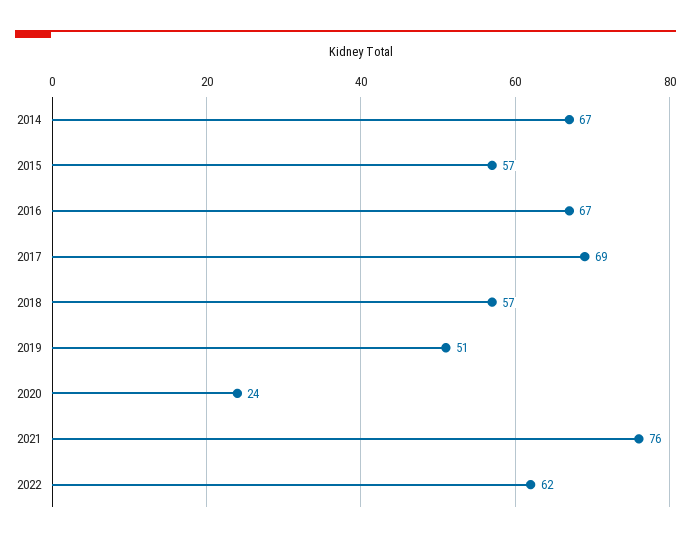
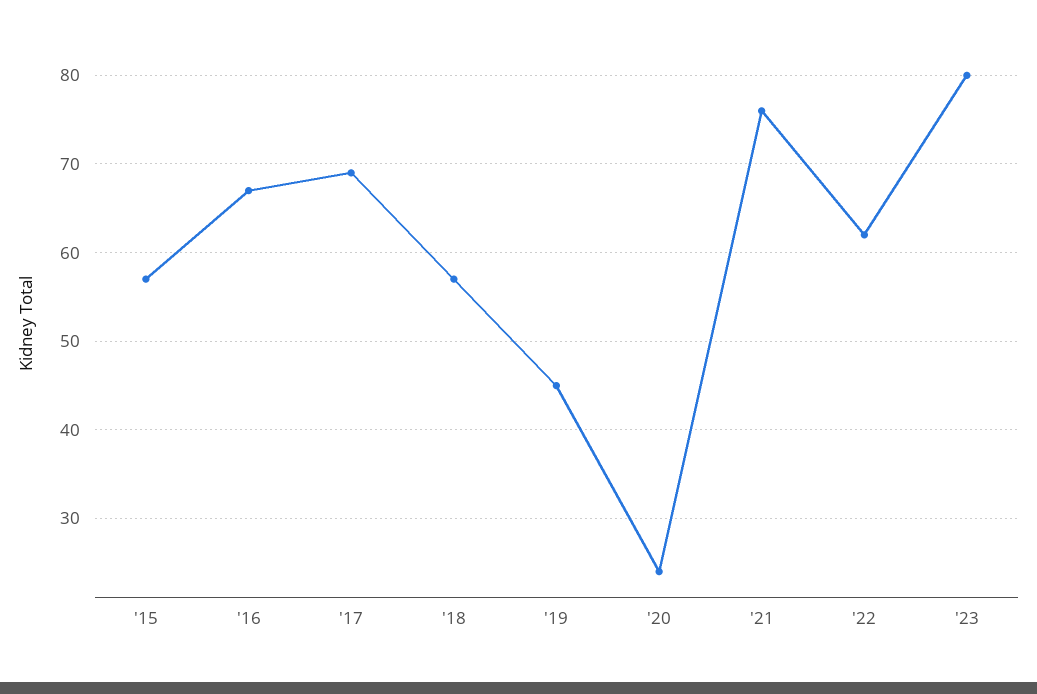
2014: 67 -> none
2019: 51 -> 45
'23: none -> 80

